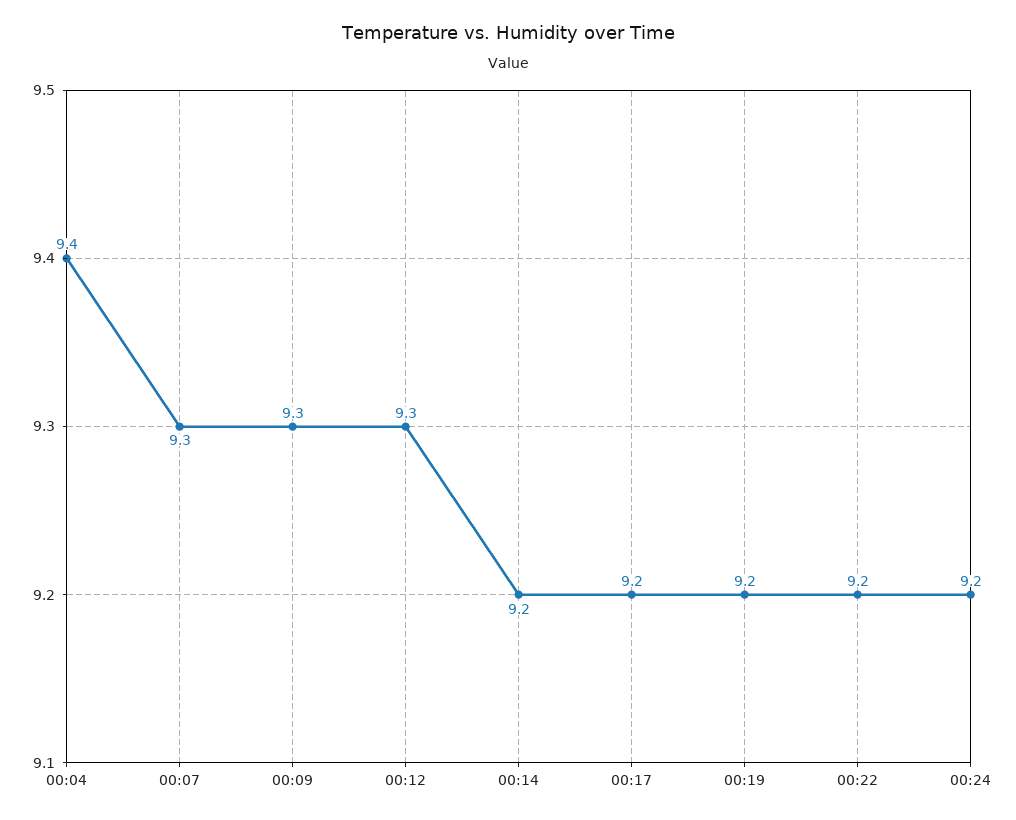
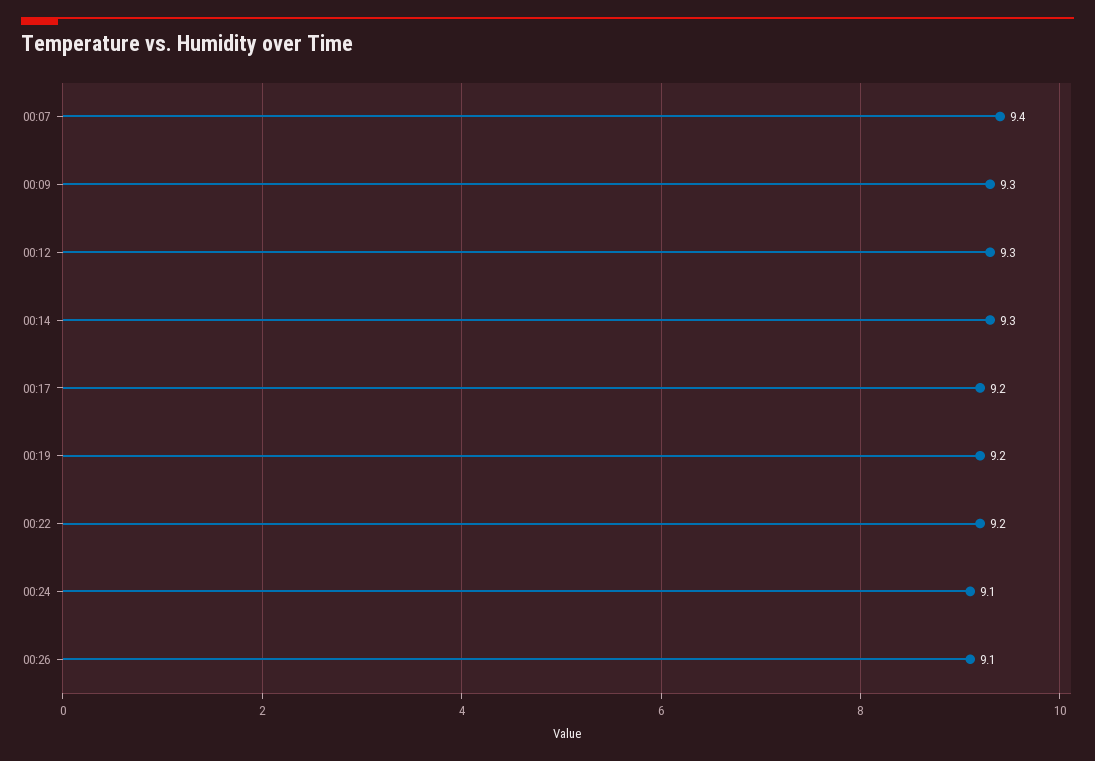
00:04: 9.4 -> none
00:07: 9.3 -> 9.4
00:14: 9.2 -> 9.3
00:24: 9.2 -> 9.1
00:26: none -> 9.1

